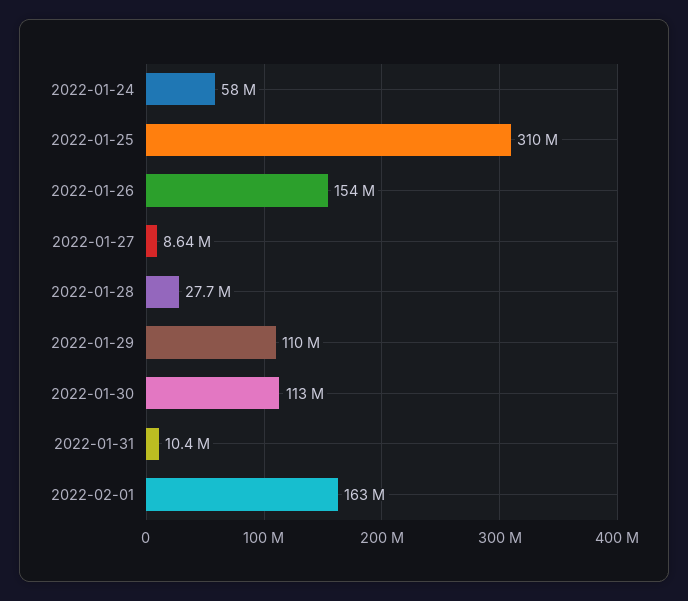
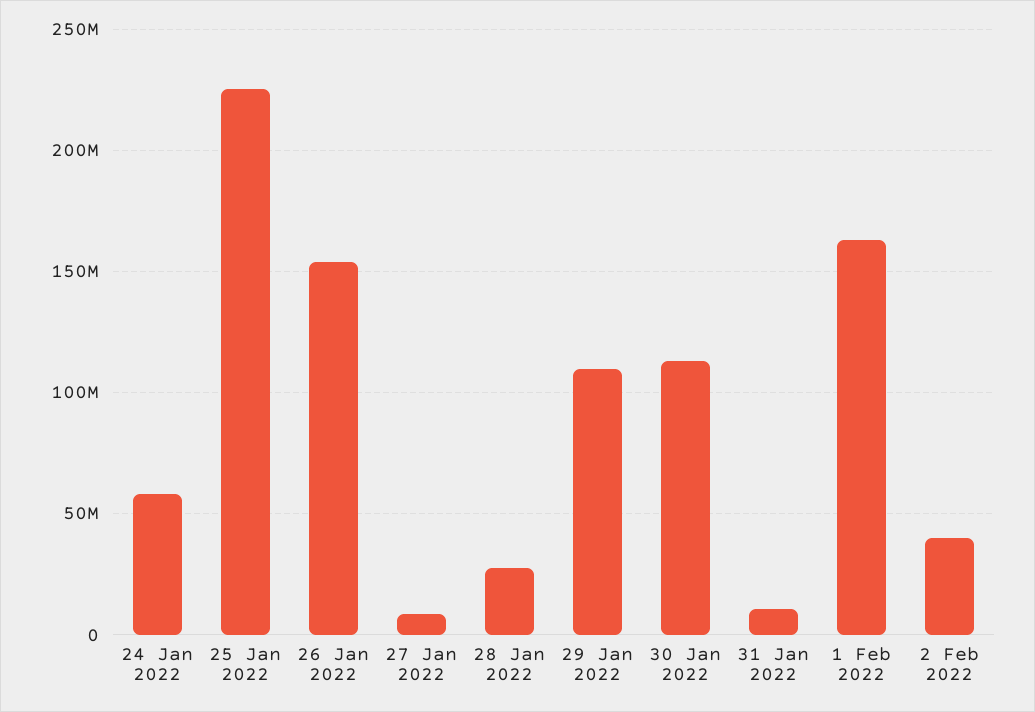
2022-01-25: 310000000 -> 225000000
2 Feb 2022: none -> 40000000

